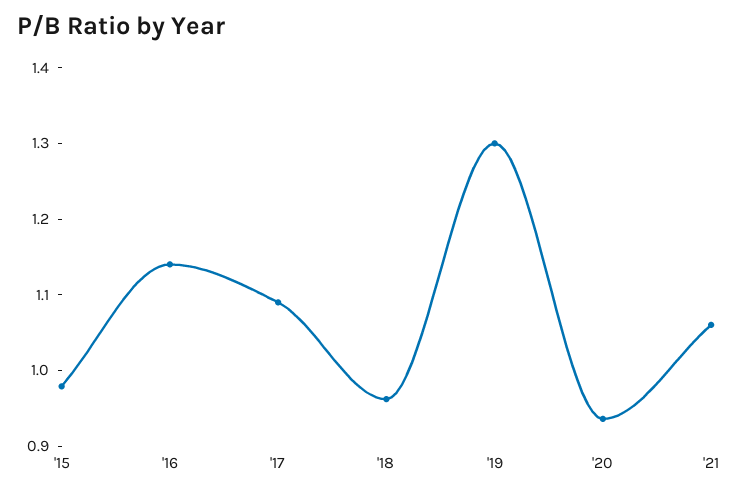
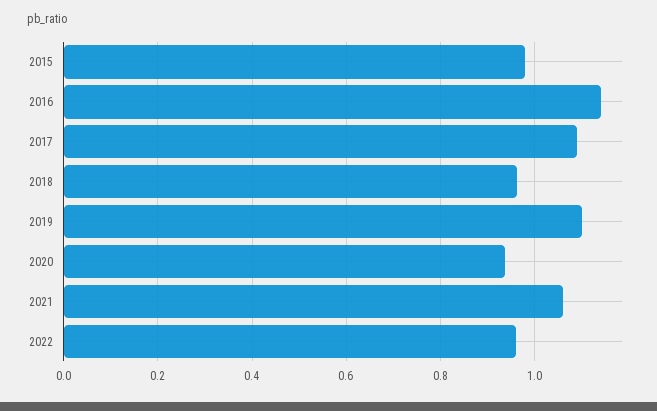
'19: 1.3 -> 1.1
2022: none -> 0.96

